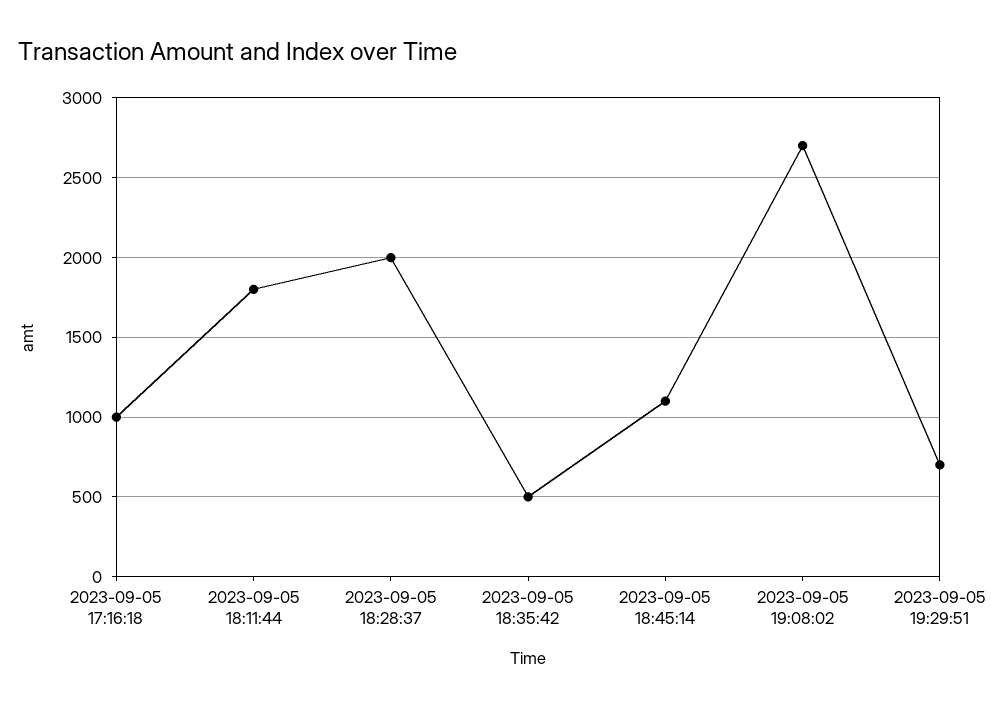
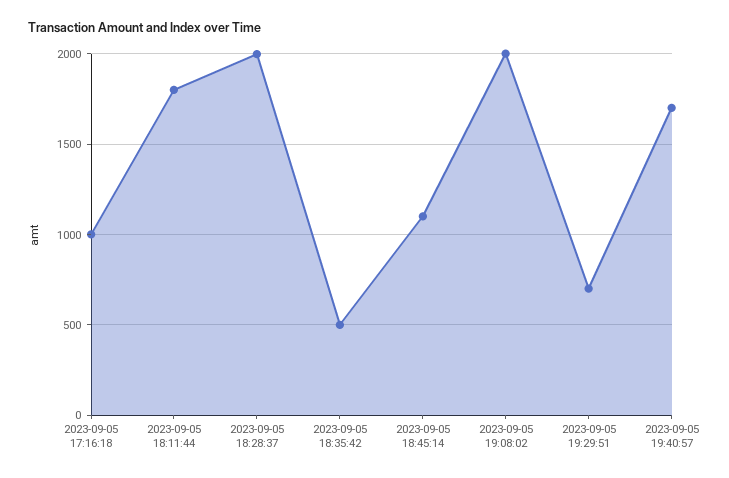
2023-09-05 19:08:02: 2700 -> 2000
2023-09-05 19:40:57: none -> 1700

